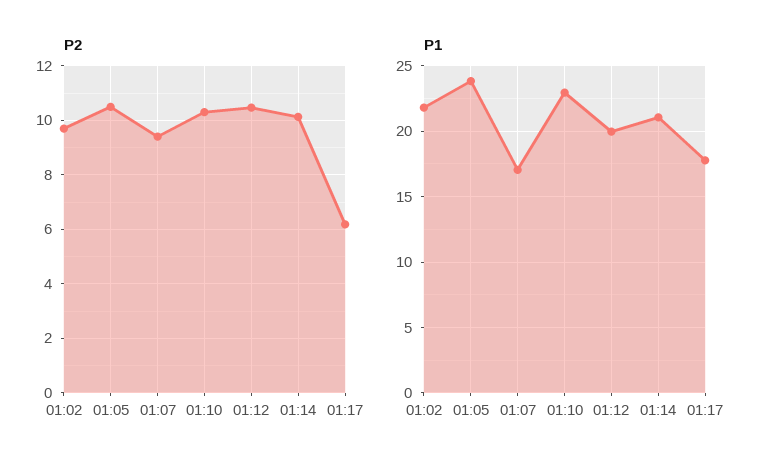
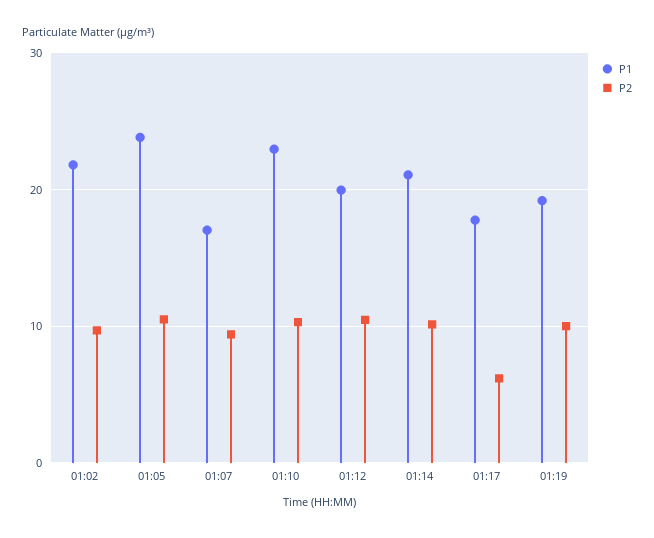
P1, 01:19: none -> 19
P2, 01:19: none -> 10

